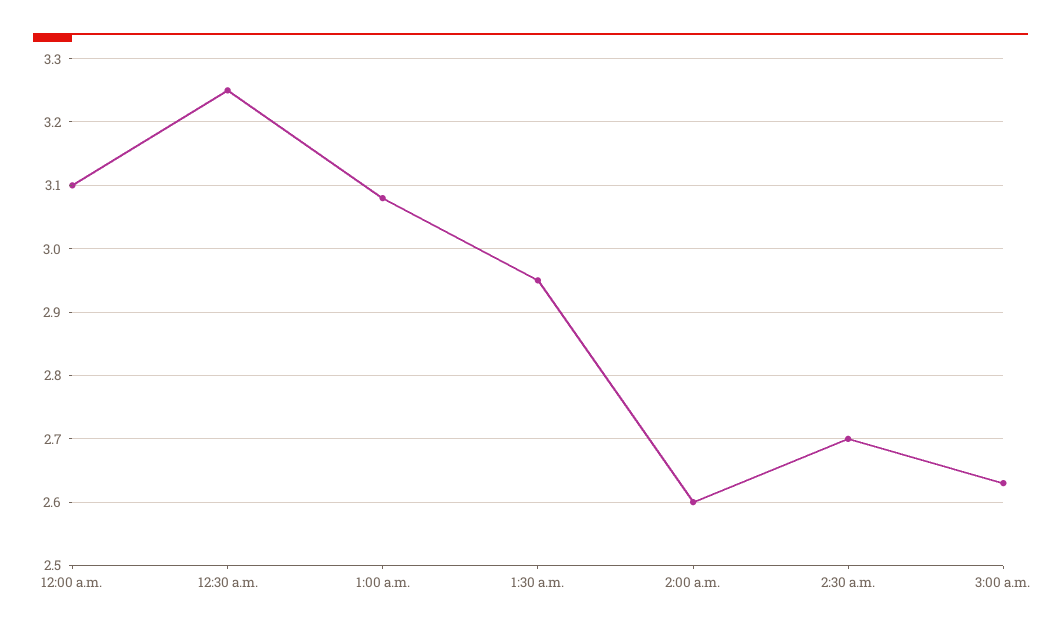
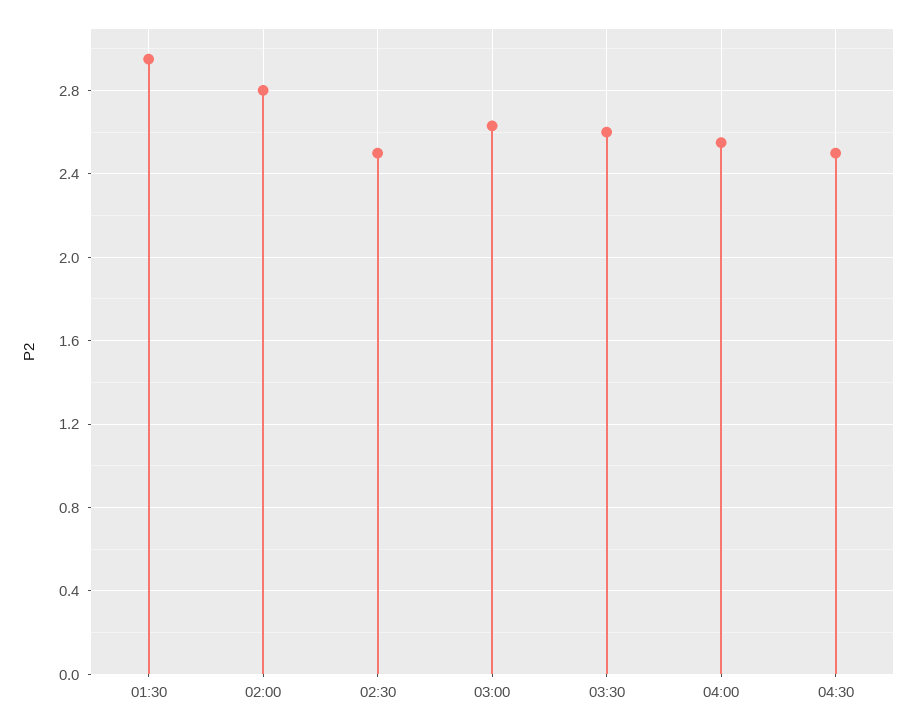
12:00 a.m.: 3.1 -> none
12:30 a.m.: 3.25 -> none
1:00 a.m.: 3.08 -> none
2:00 a.m.: 2.6 -> 2.8
2:30 a.m.: 2.7 -> 2.5
03:30: none -> 2.6
04:00: none -> 2.55
04:30: none -> 2.5

